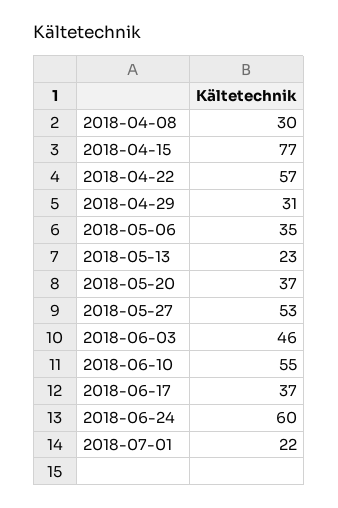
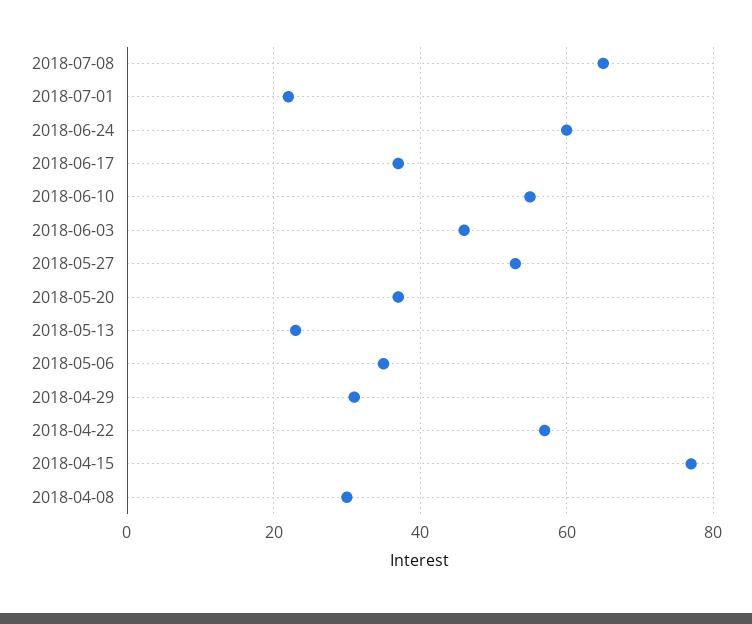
2018-07-08: none -> 65

